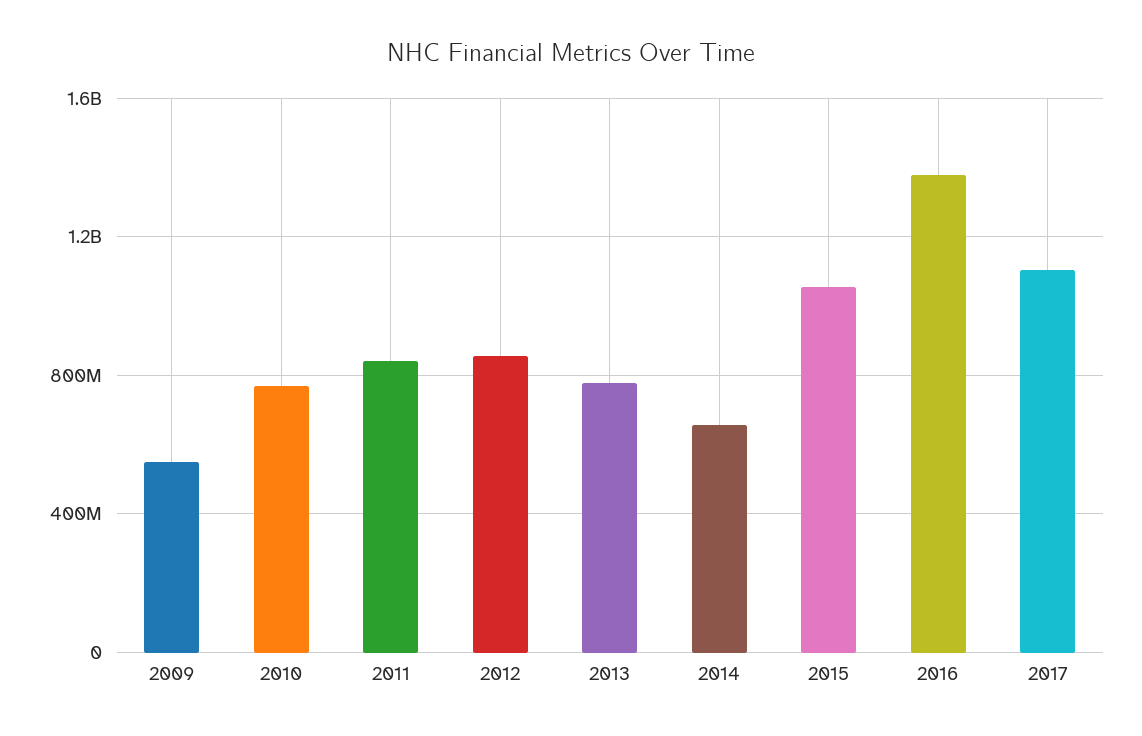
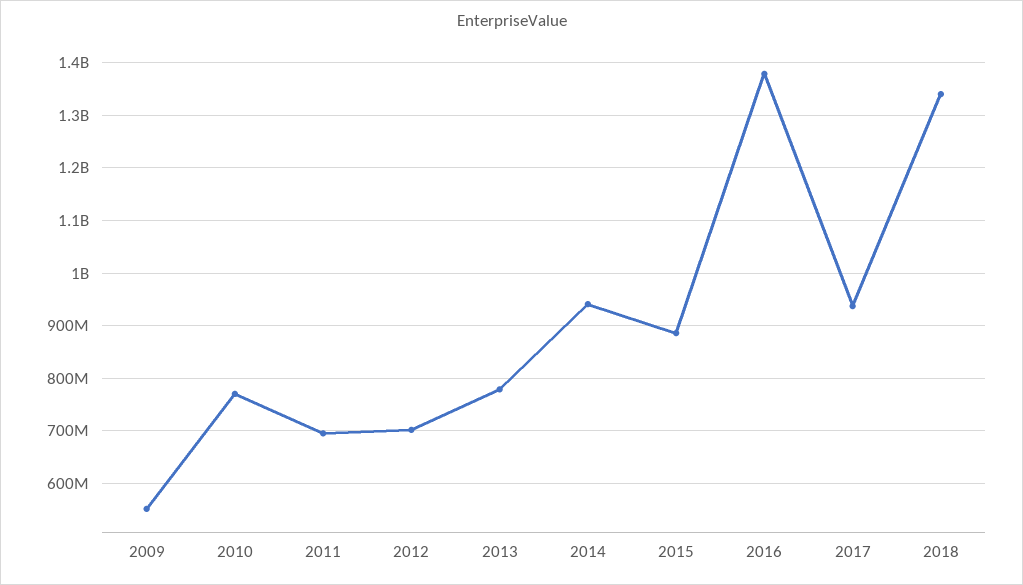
2011: 850000000 -> 700000000
2012: 850000000 -> 700000000
2014: 650000000 -> 940000000
2015: 1050000000 -> 880000000
2017: 1100000000 -> 940000000
2018: none -> 1340000000

